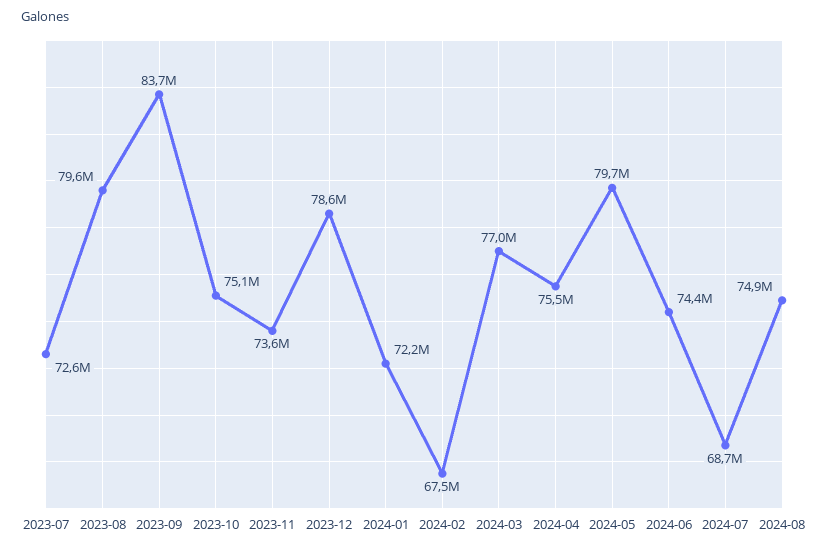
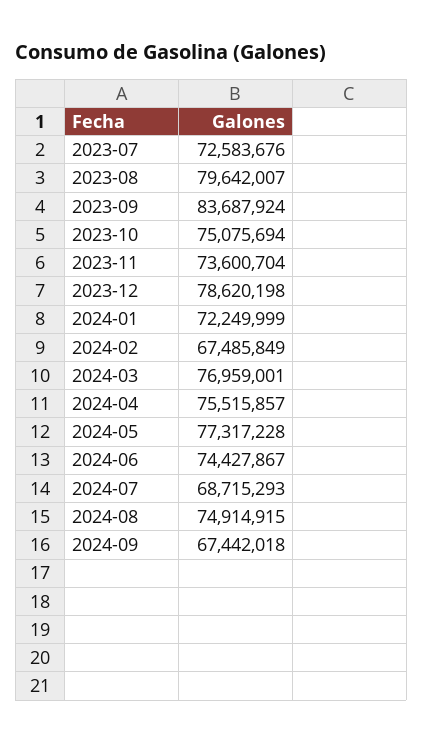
2024-05: 79700000 -> 77317228
2024-09: none -> 67442018

